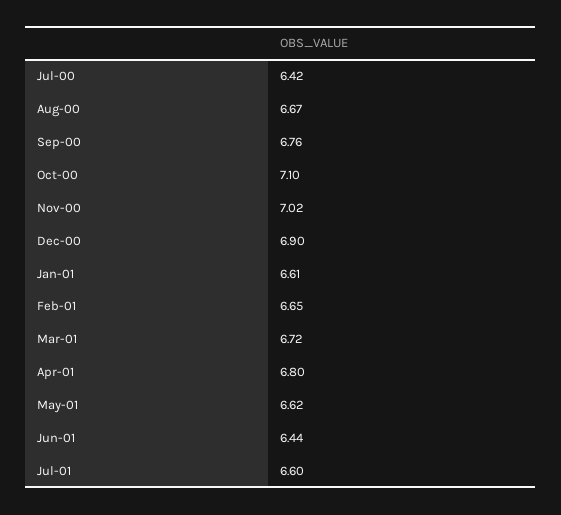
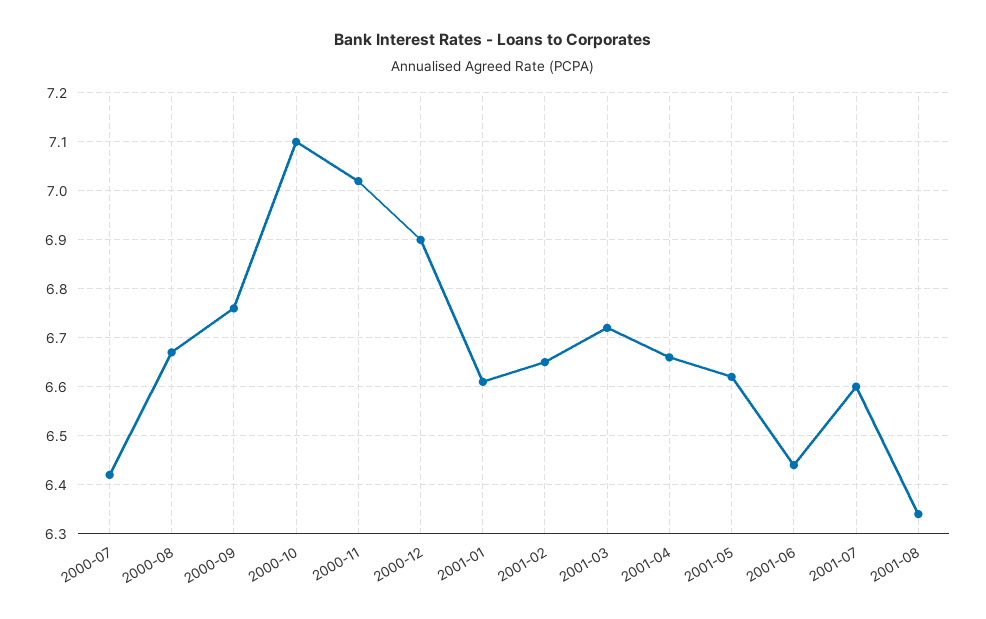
Apr-01: 6.8 -> 6.65
2001-08: none -> 6.35

